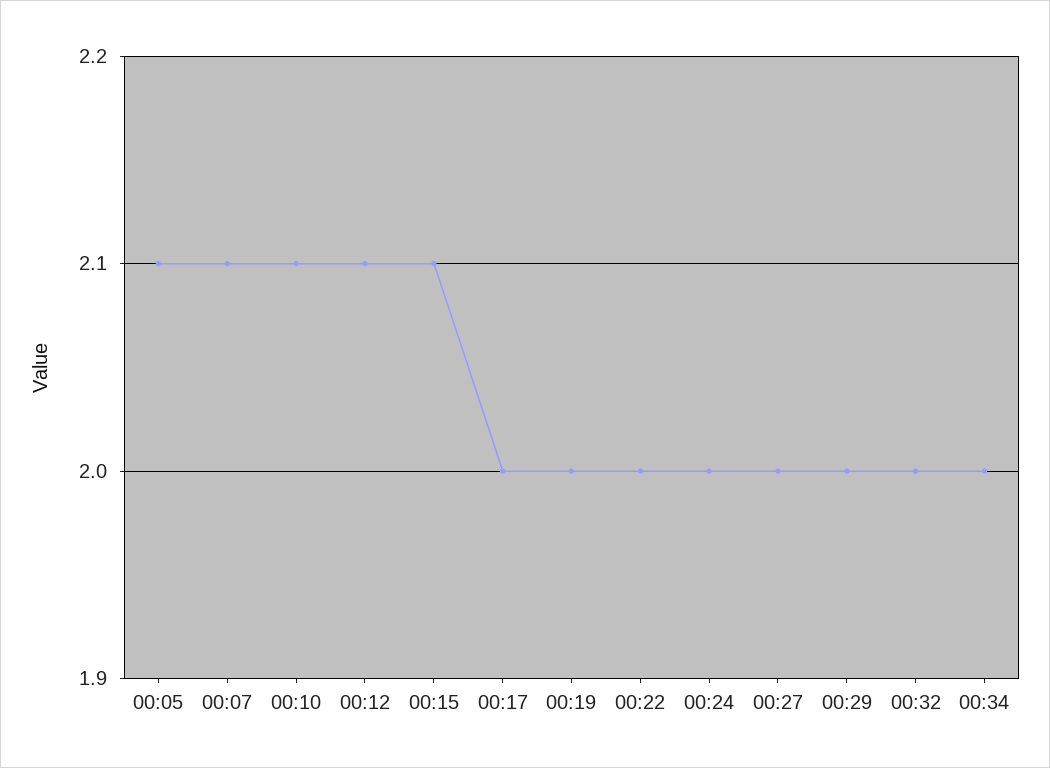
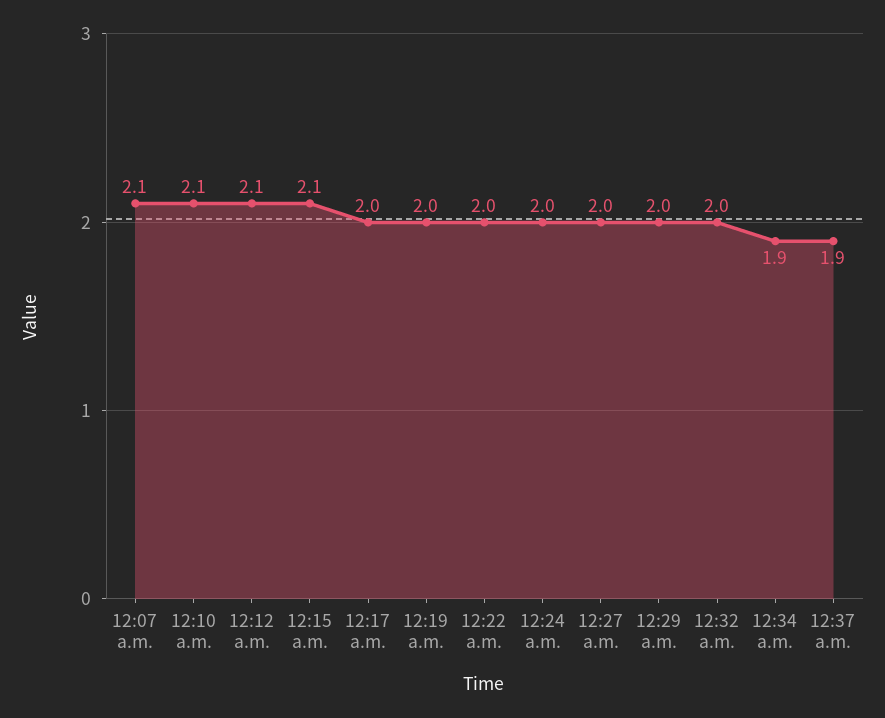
00:05: 2.1 -> none
00:34: 2 -> 1.9
12:37 a.m.: none -> 1.9

